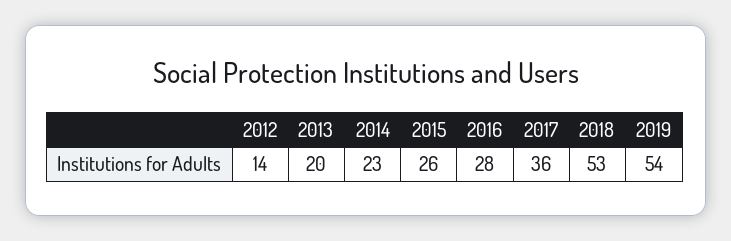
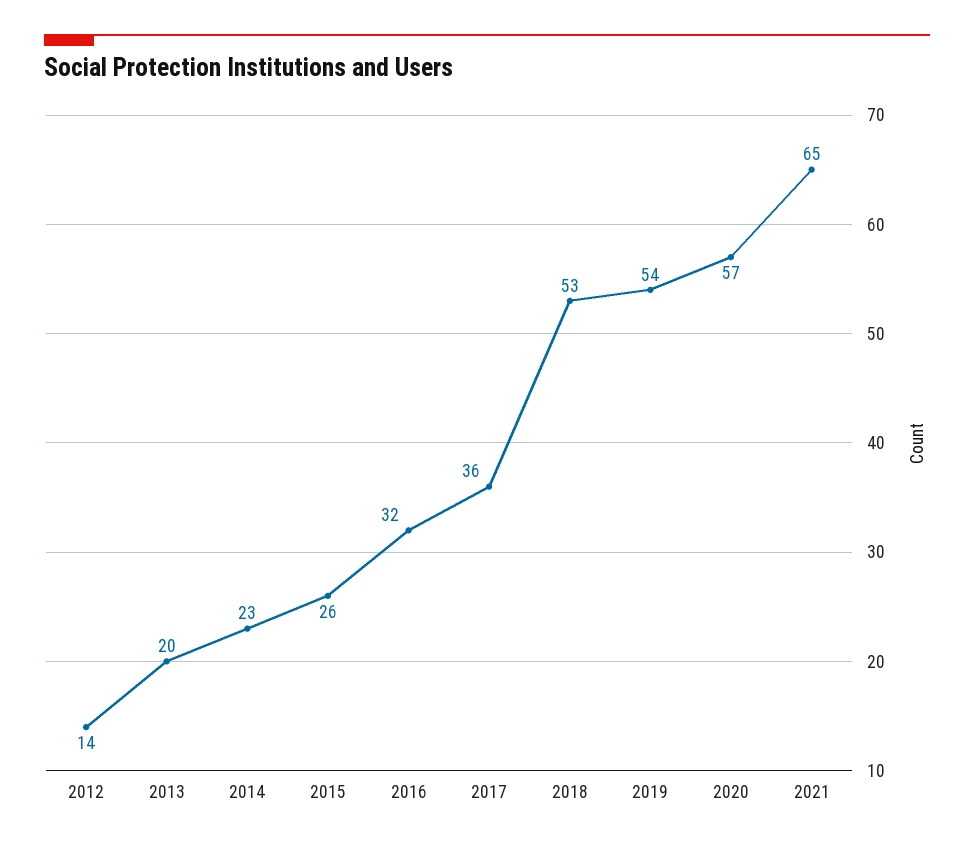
2016: 28 -> 32
2020: none -> 57
2021: none -> 65

